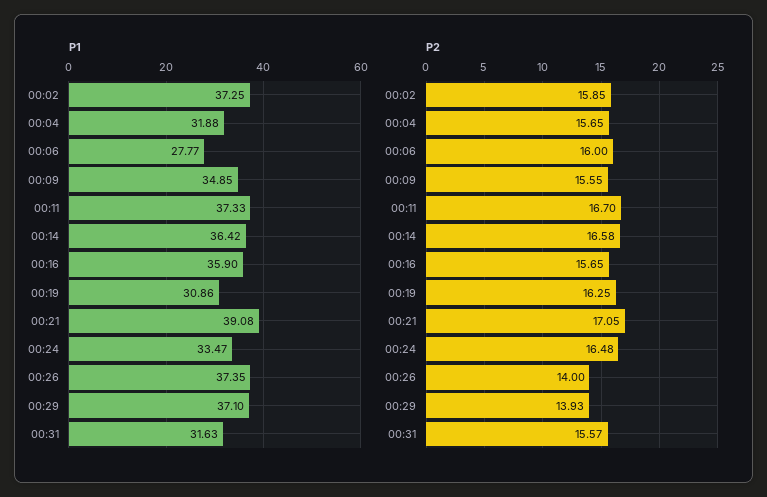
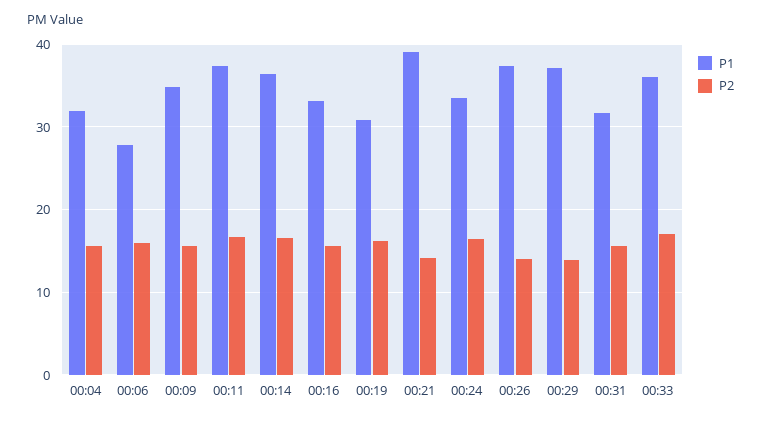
P1, 00:02: 37.25 -> none
P1, 00:16: 35.9 -> 33
P2, 00:02: 15.85 -> none
P2, 00:21: 17.05 -> 14
P1, 00:33: none -> 36
P2, 00:33: none -> 17

